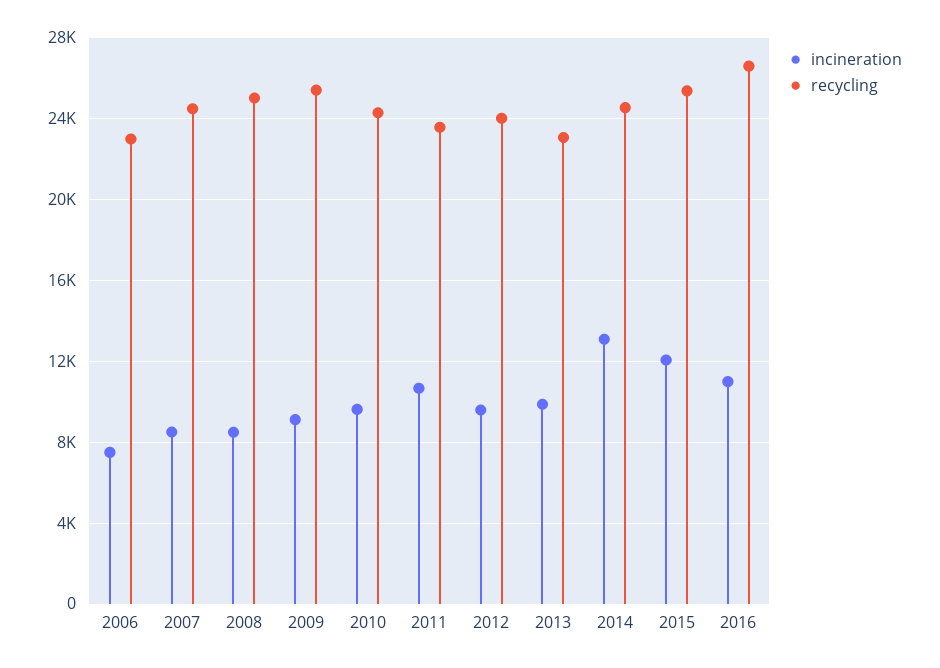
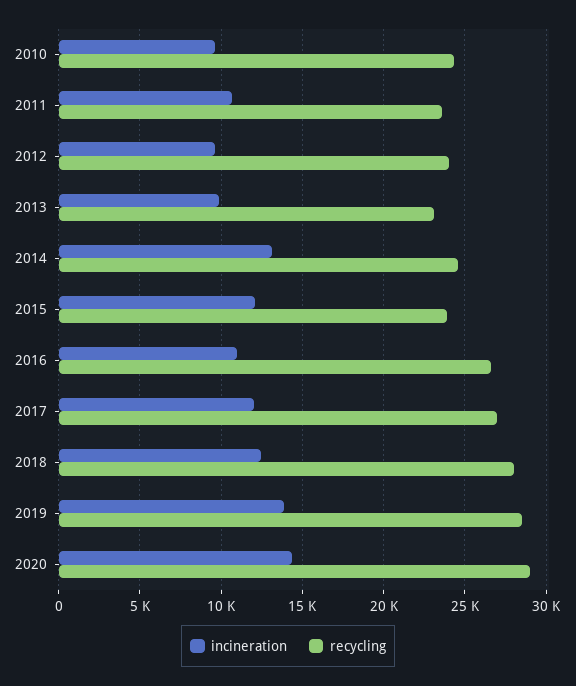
incineration, 2006: 7500 -> none
recycling, 2006: 23000 -> none
incineration, 2007: 8500 -> none
recycling, 2007: 24500 -> none
incineration, 2008: 8500 -> none
recycling, 2008: 25000 -> none
incineration, 2009: 9000 -> none
recycling, 2009: 25500 -> none
recycling, 2015: 25500 -> 24000
incineration, 2017: none -> 12000
recycling, 2017: none -> 27000
incineration, 2018: none -> 12500
recycling, 2018: none -> 28000
incineration, 2019: none -> 14000
recycling, 2019: none -> 28500
incineration, 2020: none -> 14500
recycling, 2020: none -> 29000

